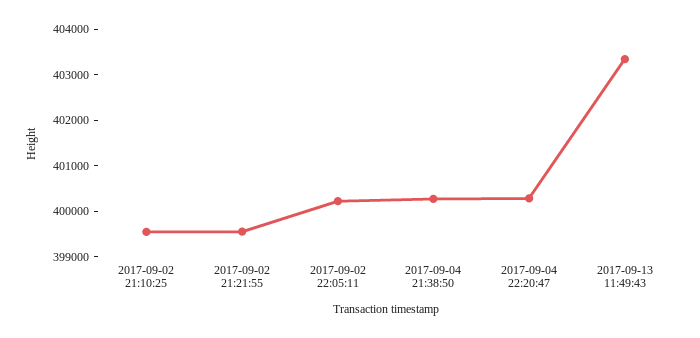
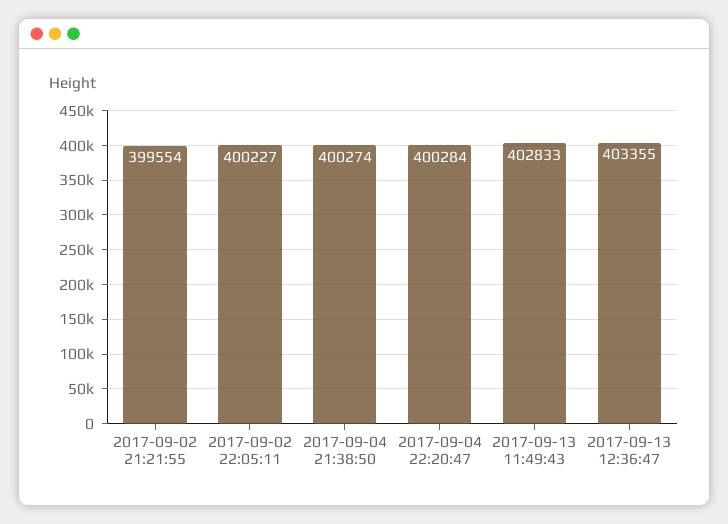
2017-09-02 21:10:25: 399600 -> none
2017-09-13 11:49:43: 403400 -> 402833
2017-09-13 12:36:47: none -> 403355

